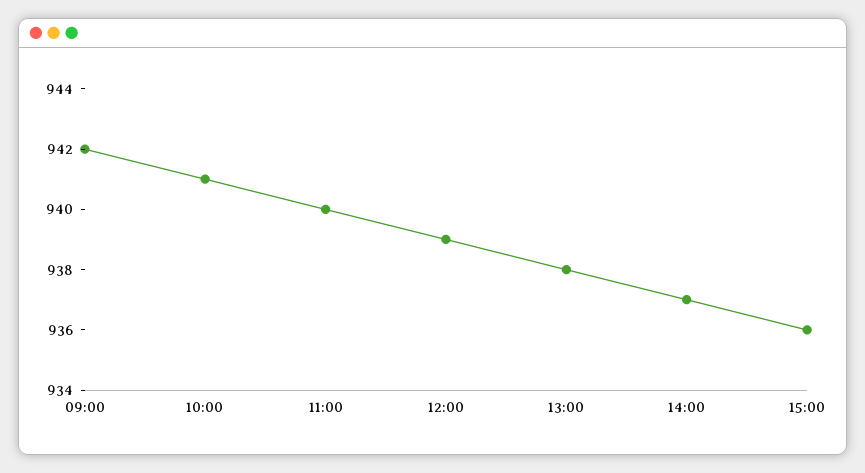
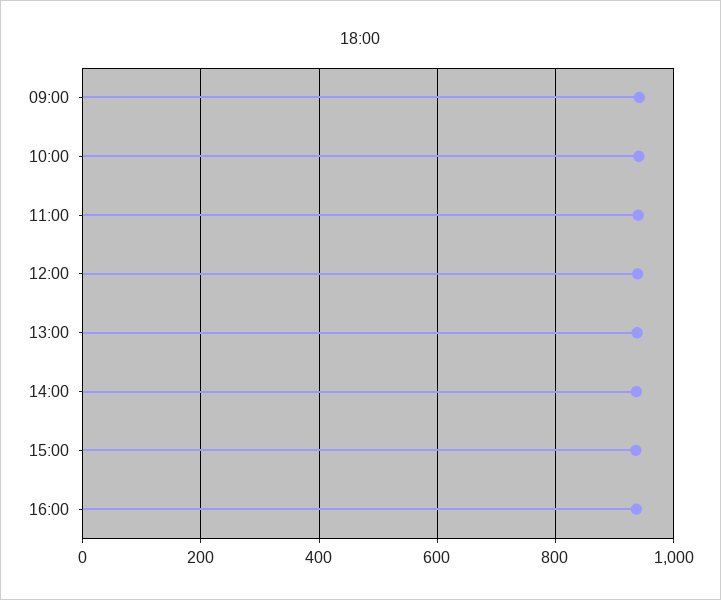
16:00: none -> 940

